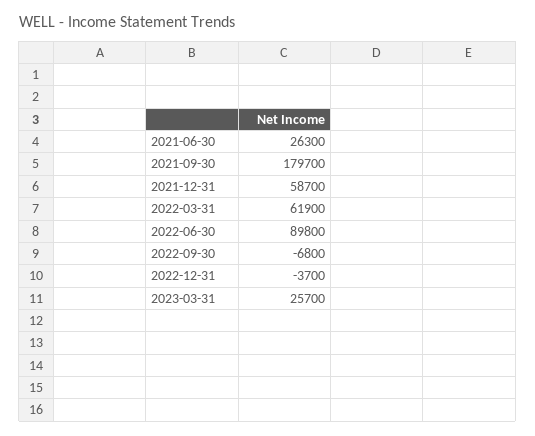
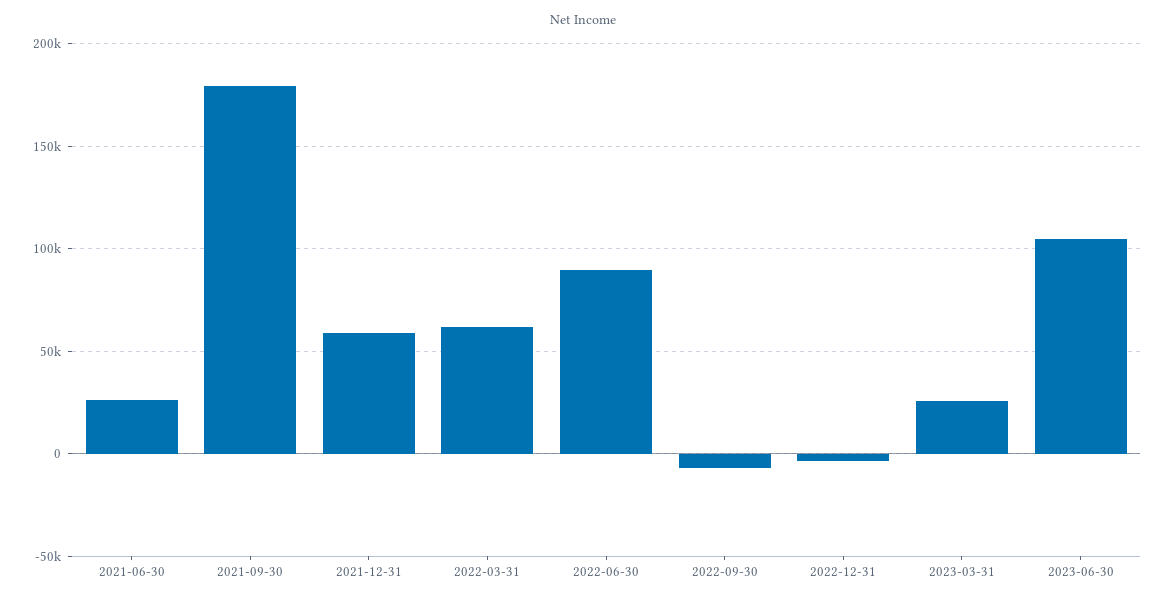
2023-06-30: none -> 105000

